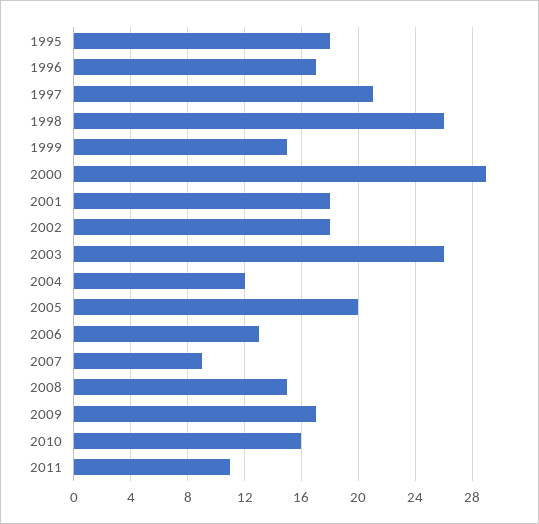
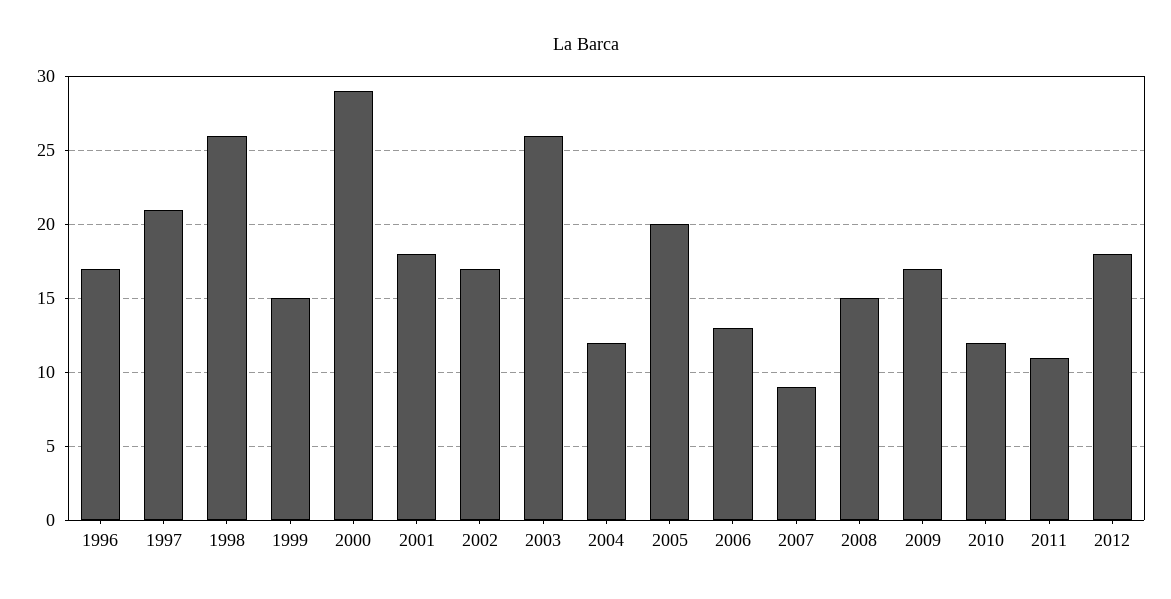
1995: 18 -> none
2002: 18 -> 17
2010: 16 -> 12
2012: none -> 18

